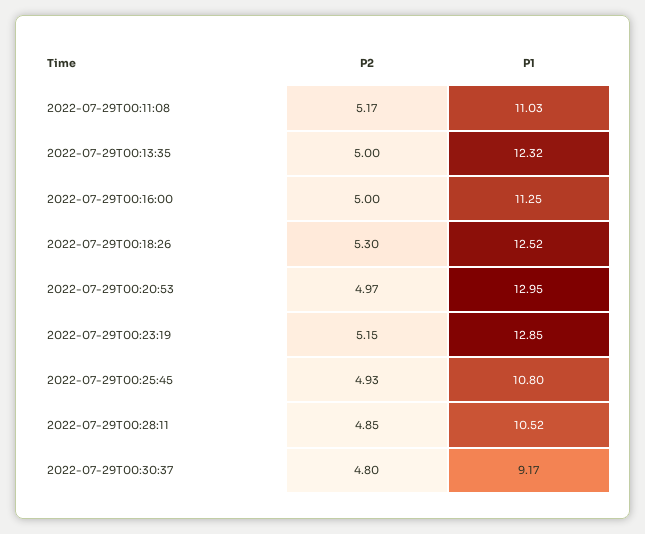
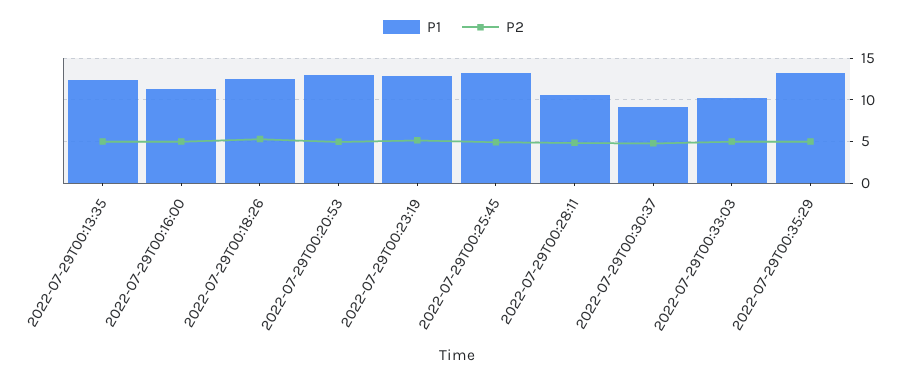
P2, 2022-07-29T00:11:08: 5.17 -> none
P1, 2022-07-29T00:11:08: 11.03 -> none
P1, 2022-07-29T00:25:45: 10.8 -> 13
P1, 2022-07-29T00:33:03: none -> 10
P2, 2022-07-29T00:33:03: none -> 5
P1, 2022-07-29T00:35:29: none -> 13
P2, 2022-07-29T00:35:29: none -> 5

